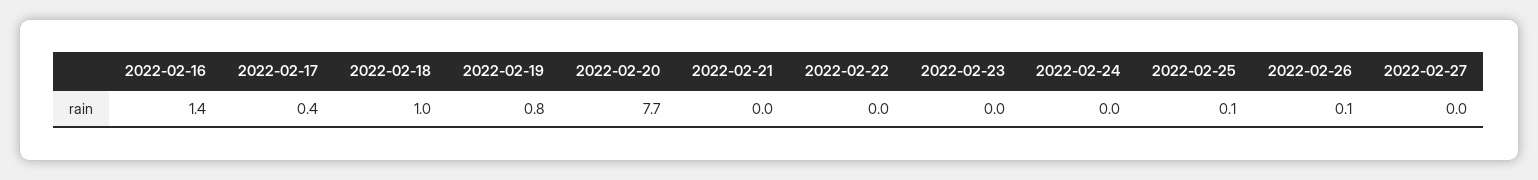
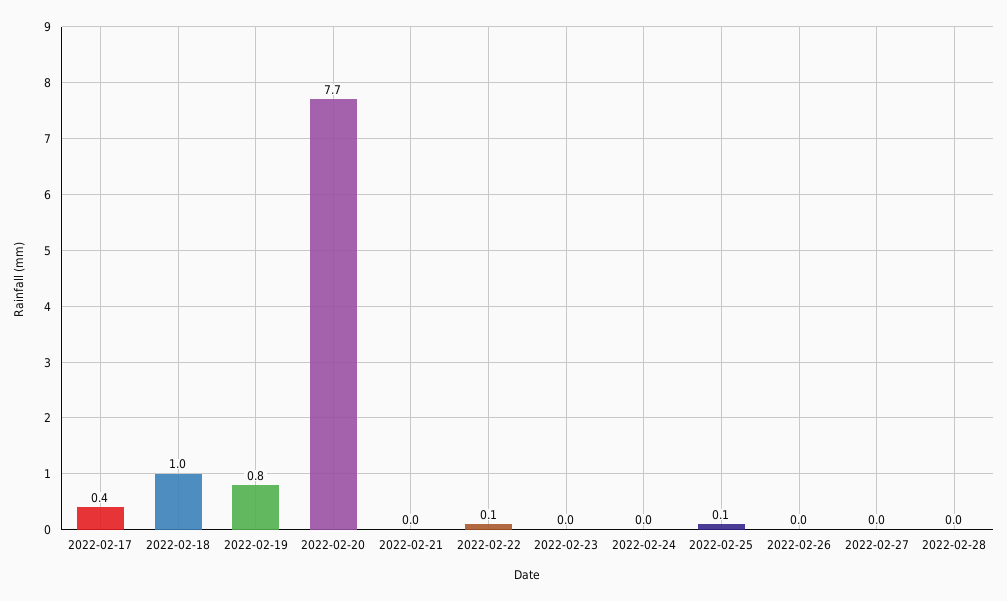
2022-02-16: 1.4 -> none
2022-02-22: 0 -> 0.1
2022-02-26: 0.1 -> 0
2022-02-28: none -> 0

